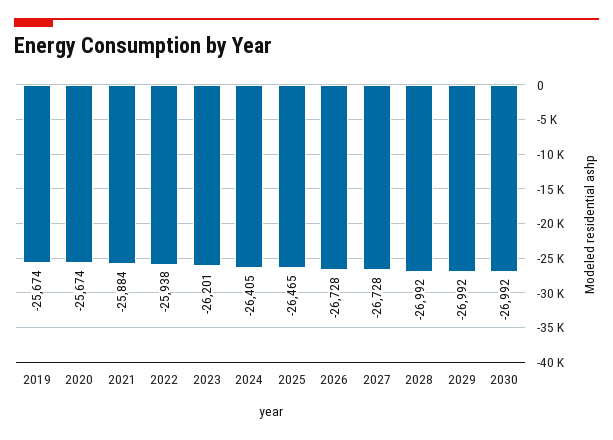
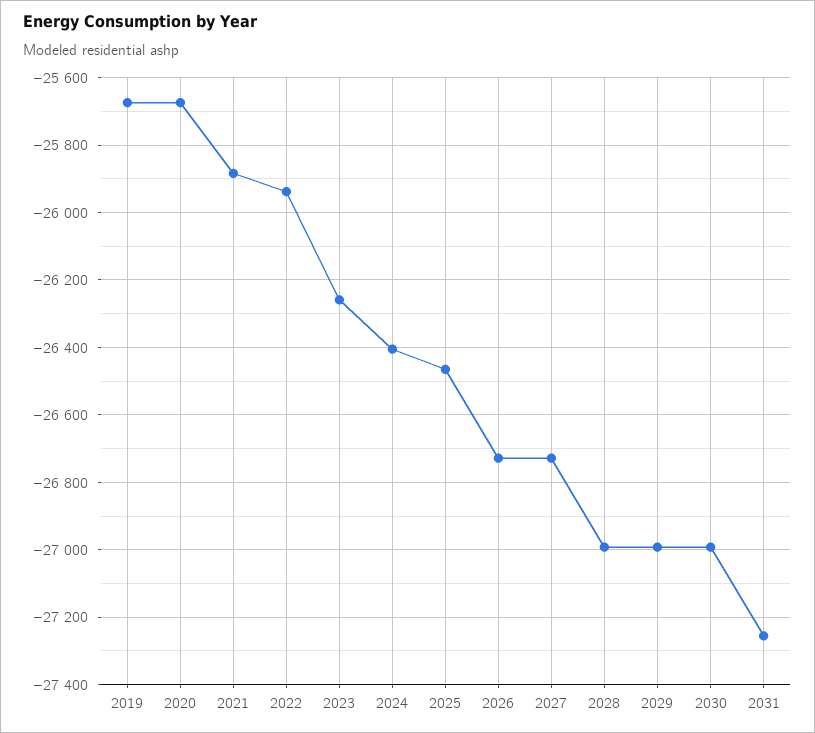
2023: -26201 -> -26260
2031: none -> -27260

